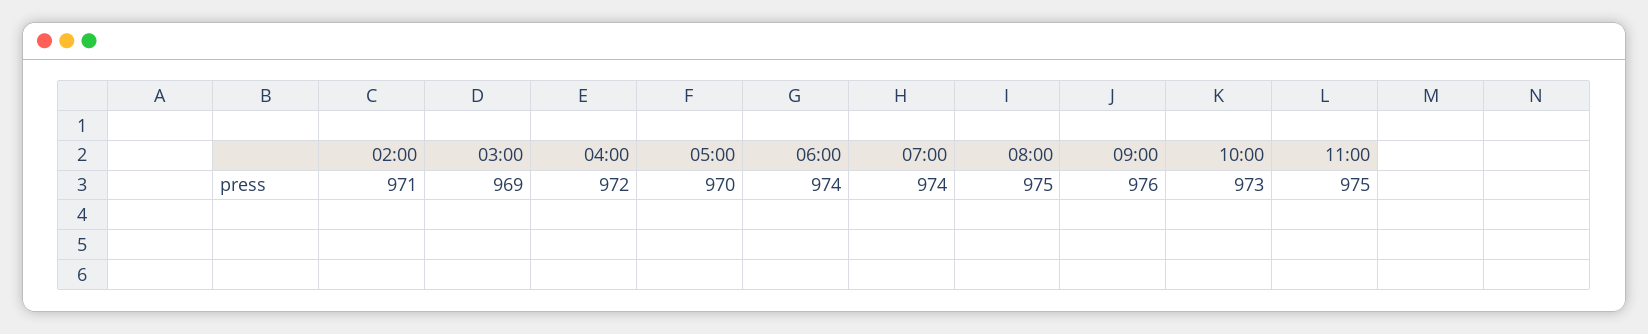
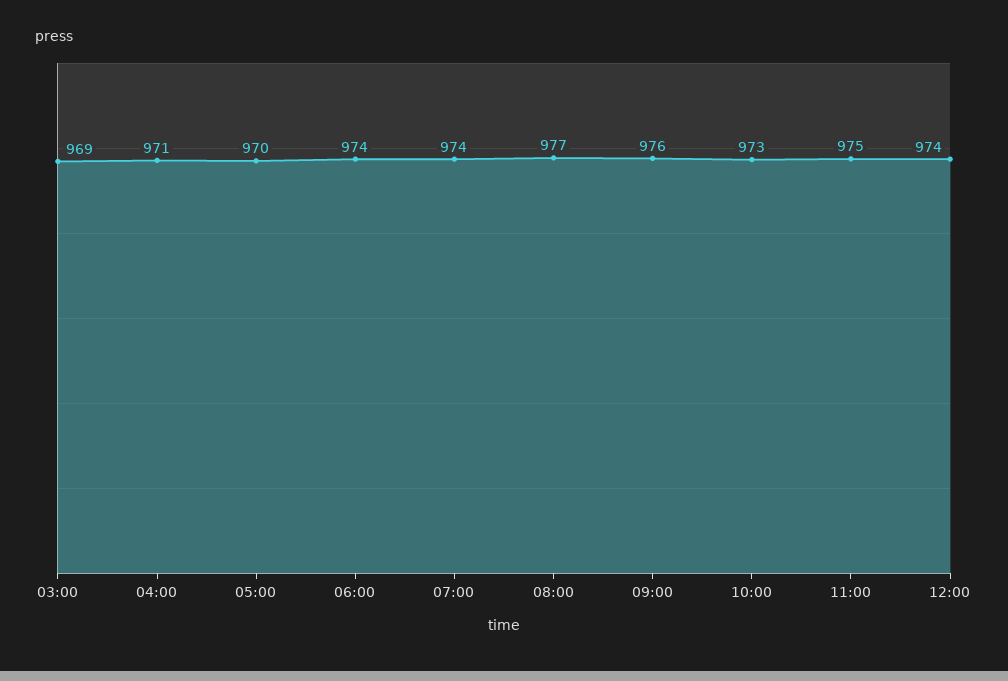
02:00: 971 -> none
04:00: 972 -> 971
08:00: 975 -> 977
12:00: none -> 974

